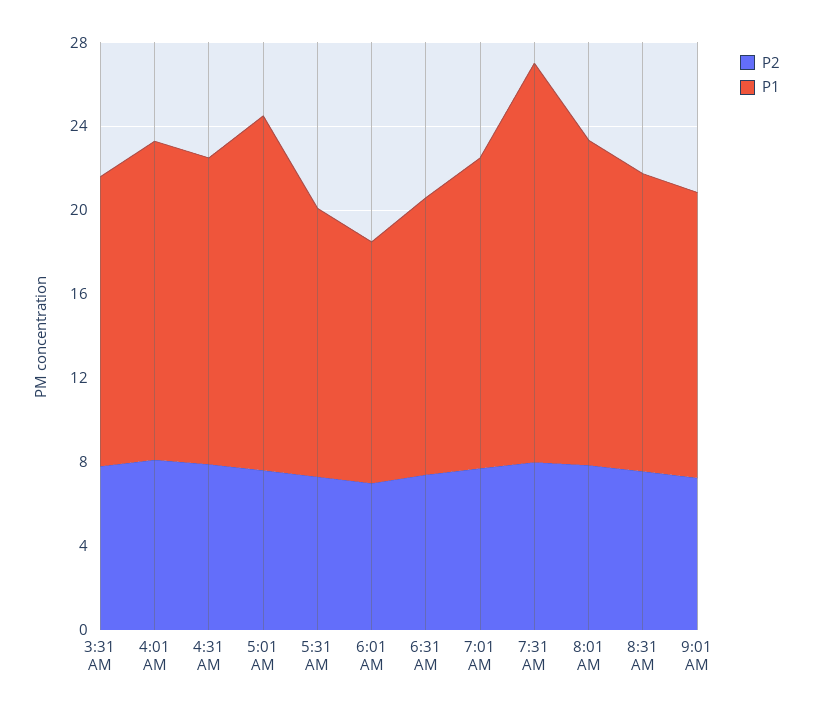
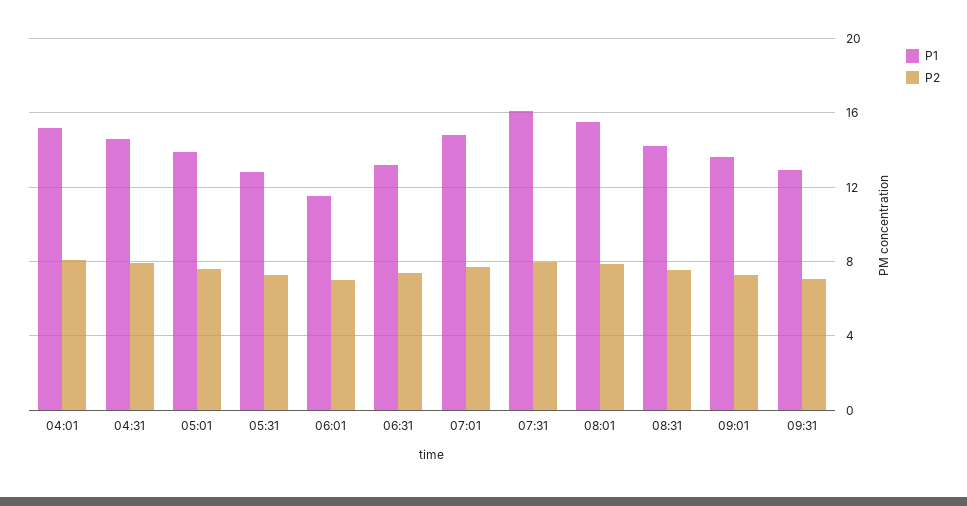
P2, 3:31 AM: 8 -> none
P1, 3:31 AM: 14 -> none
P1, 5:01 AM: 17 -> 14
P1, 7:31 AM: 19 -> 16
P1, 09:31: none -> 13
P2, 09:31: none -> 7

